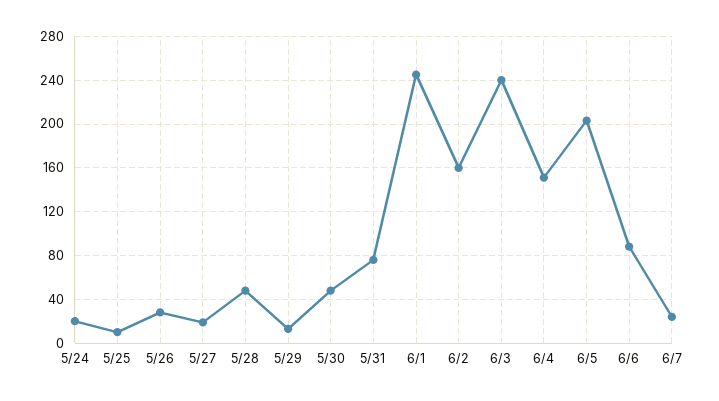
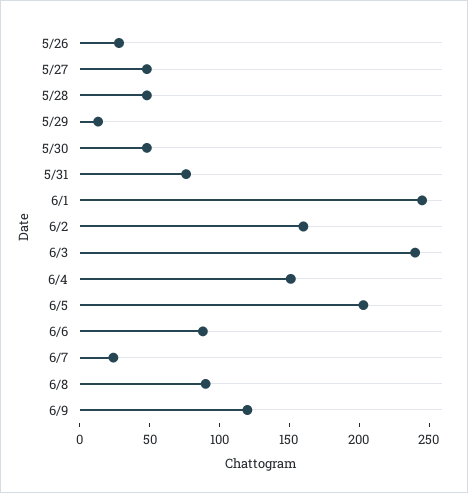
5/24: 20 -> none
5/25: 10 -> none
5/27: 20 -> 50
6/8: none -> 90
6/9: none -> 120

